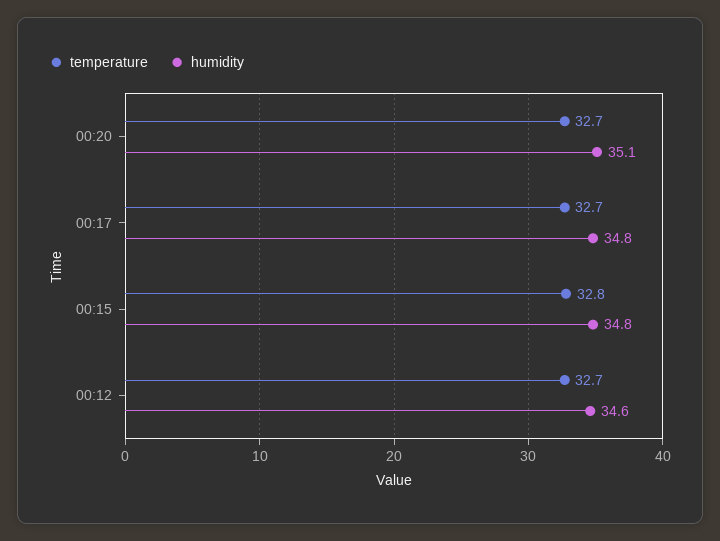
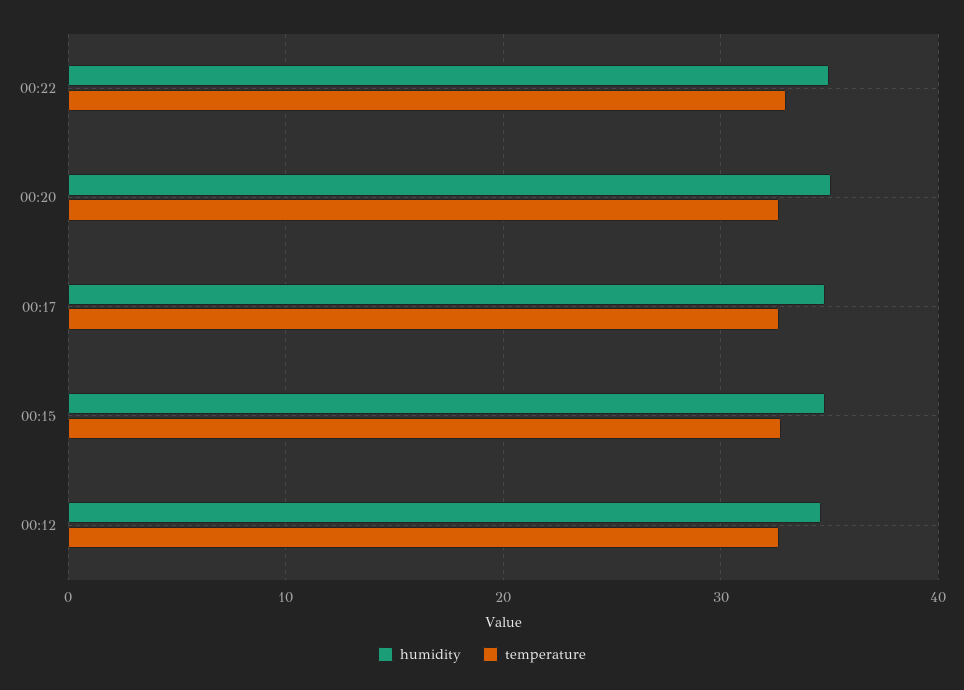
humidity, 00:22: none -> 35
temperature, 00:22: none -> 33

